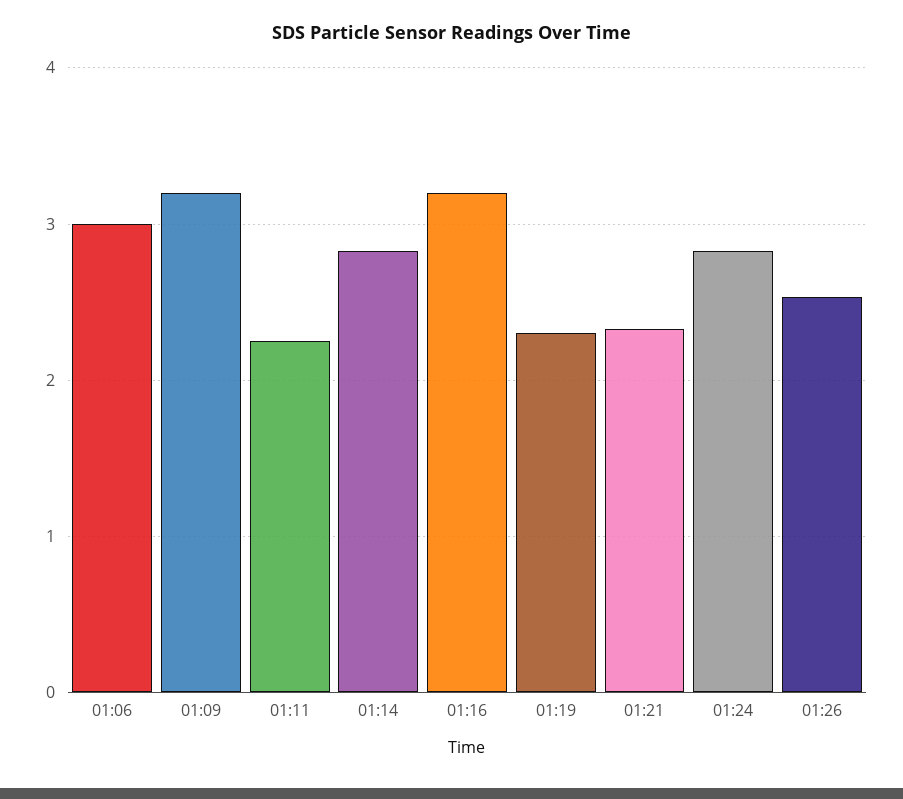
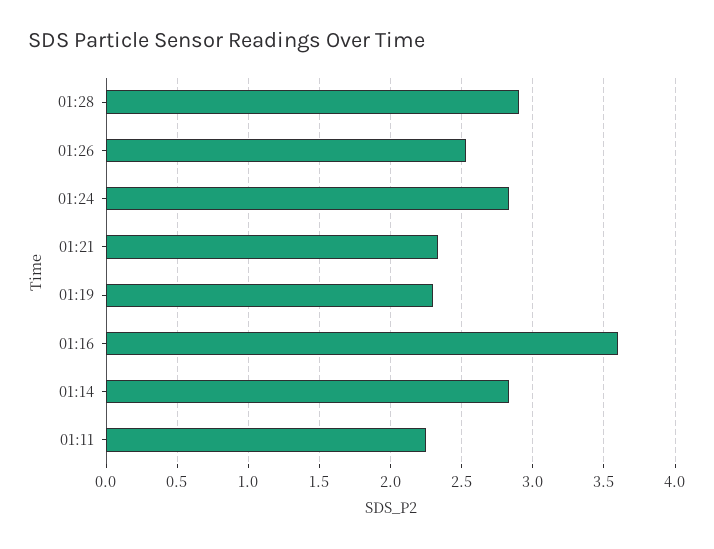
01:06: 3 -> none
01:09: 3.2 -> none
01:16: 3.2 -> 3.6
01:28: none -> 2.9

